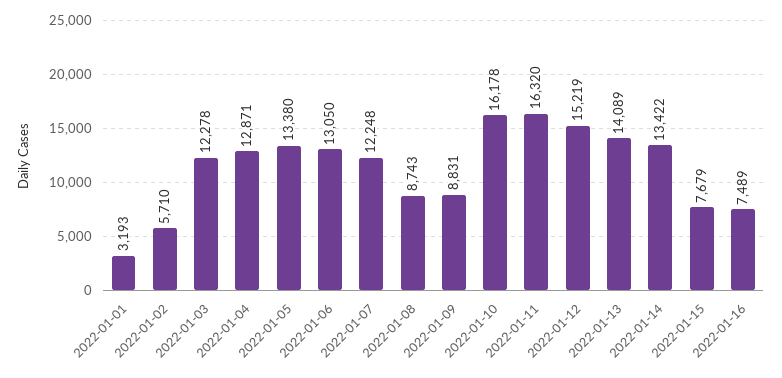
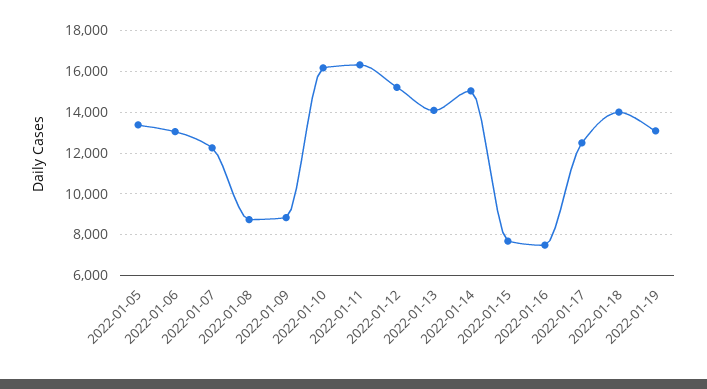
2022-01-01: 3193 -> none
2022-01-02: 5710 -> none
2022-01-03: 12278 -> none
2022-01-04: 12871 -> none
2022-01-14: 13422 -> 15000
2022-01-17: none -> 12500
2022-01-18: none -> 14000
2022-01-19: none -> 13000

